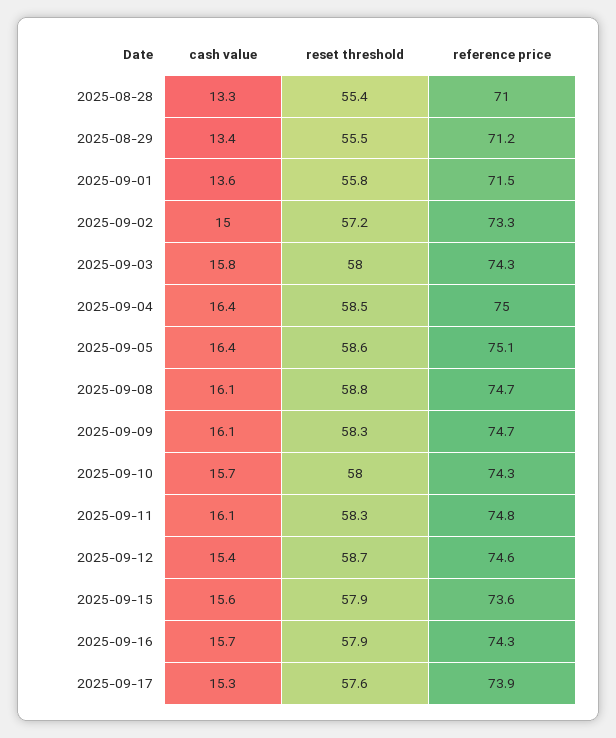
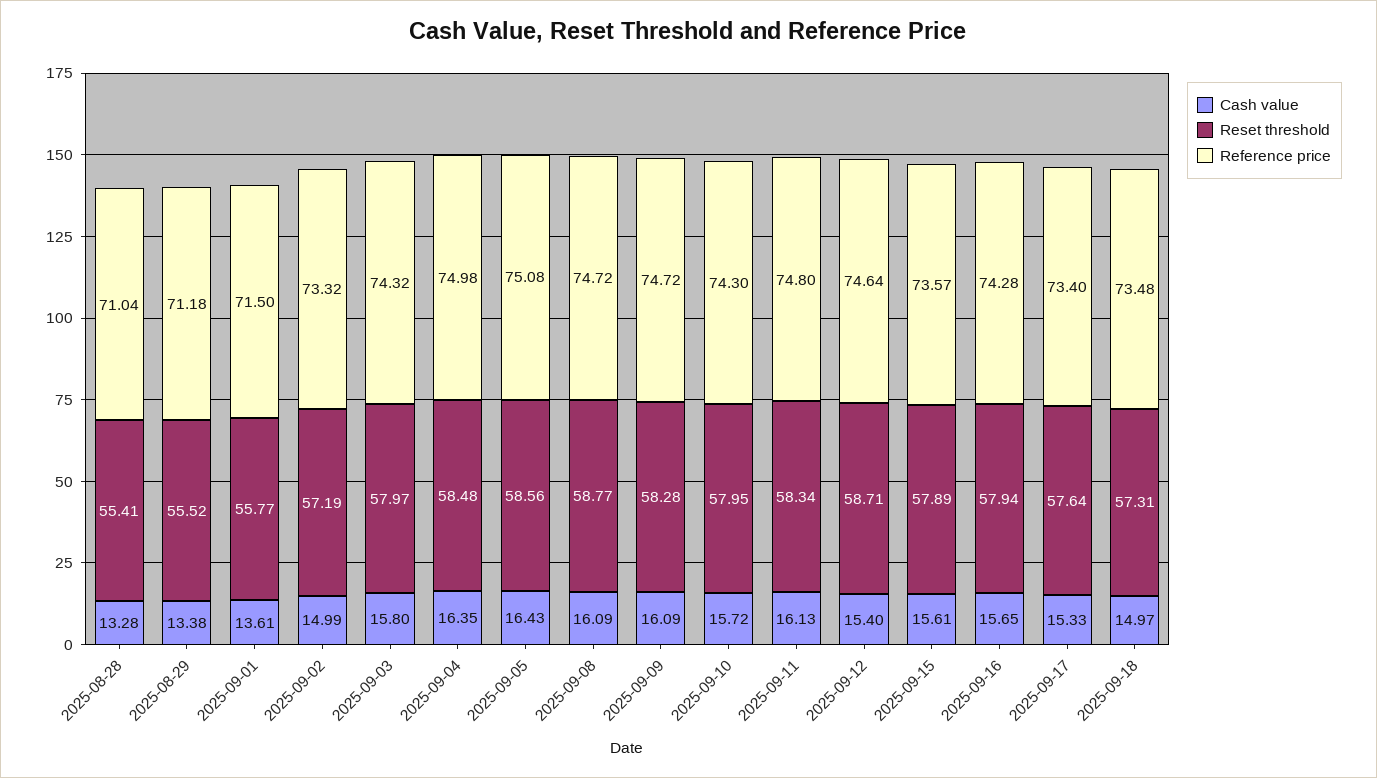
reference price, 2025-09-17: 73.9 -> 73.4
cash value, 2025-09-18: none -> 14.97
reset threshold, 2025-09-18: none -> 57.31
reference price, 2025-09-18: none -> 73.48

